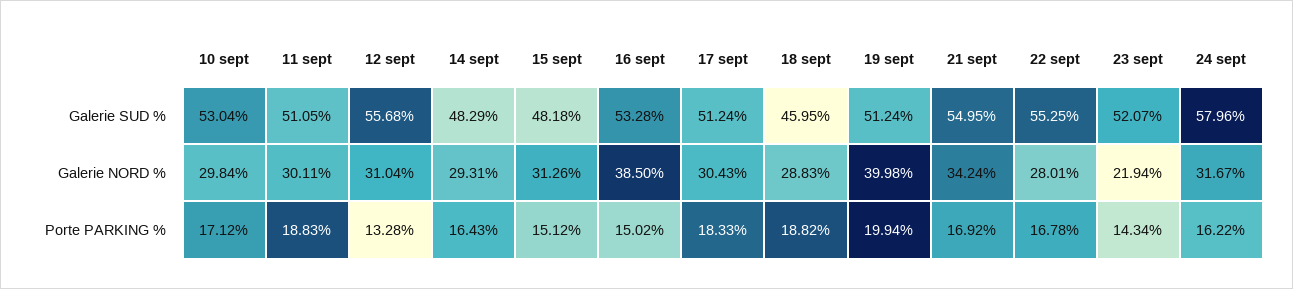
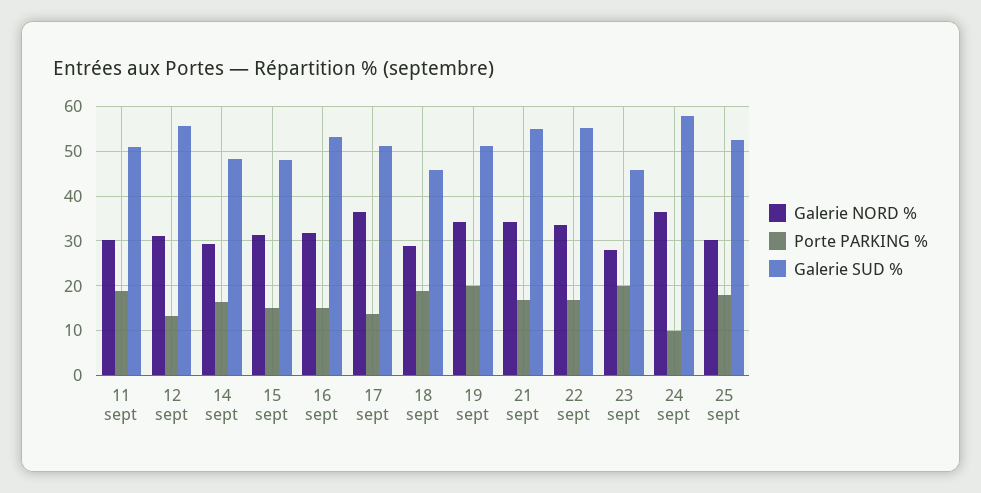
Galerie SUD %, 10 sept: 53.04 -> none
Galerie SUD %, 23 sept: 52.07 -> 46
Galerie NORD %, 10 sept: 29.84 -> none
Galerie NORD %, 16 sept: 38.5 -> 32
Galerie NORD %, 17 sept: 30.43 -> 36
Galerie NORD %, 19 sept: 39.98 -> 34
Galerie NORD %, 22 sept: 28.01 -> 34
Galerie NORD %, 23 sept: 21.94 -> 28
Galerie NORD %, 24 sept: 31.67 -> 36
Porte PARKING %, 10 sept: 17.12 -> none
Porte PARKING %, 17 sept: 18.33 -> 14
Porte PARKING %, 23 sept: 14.34 -> 20
Porte PARKING %, 24 sept: 16.22 -> 10
Galerie NORD %, 25 sept: none -> 30
Porte PARKING %, 25 sept: none -> 18
Galerie SUD %, 25 sept: none -> 52

